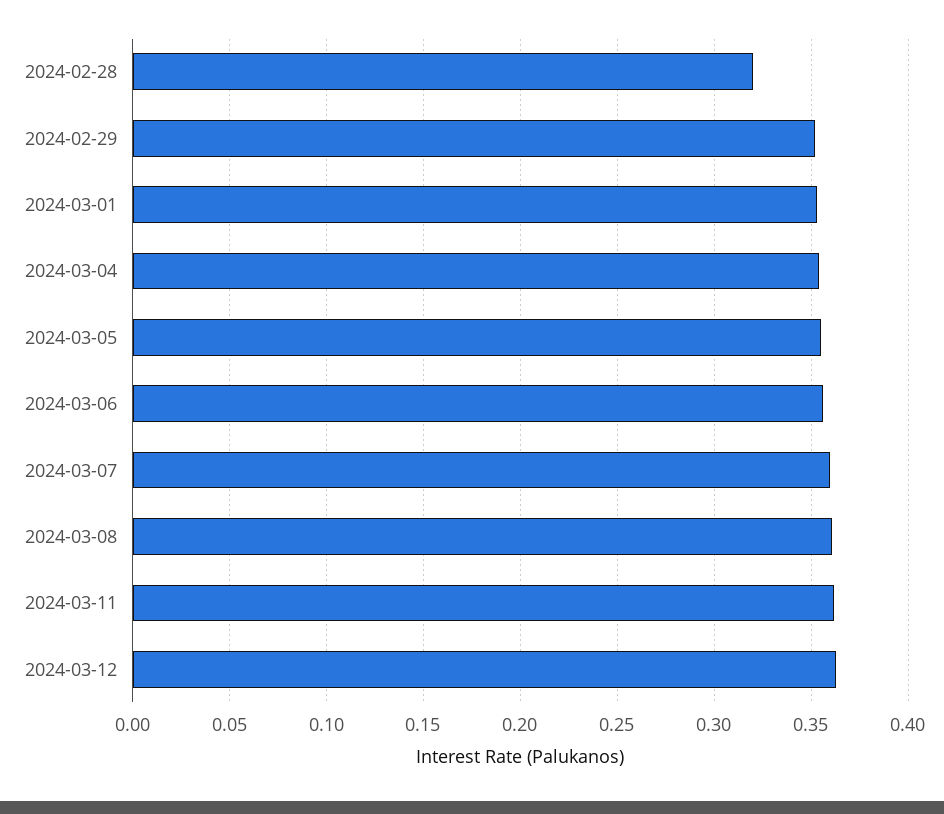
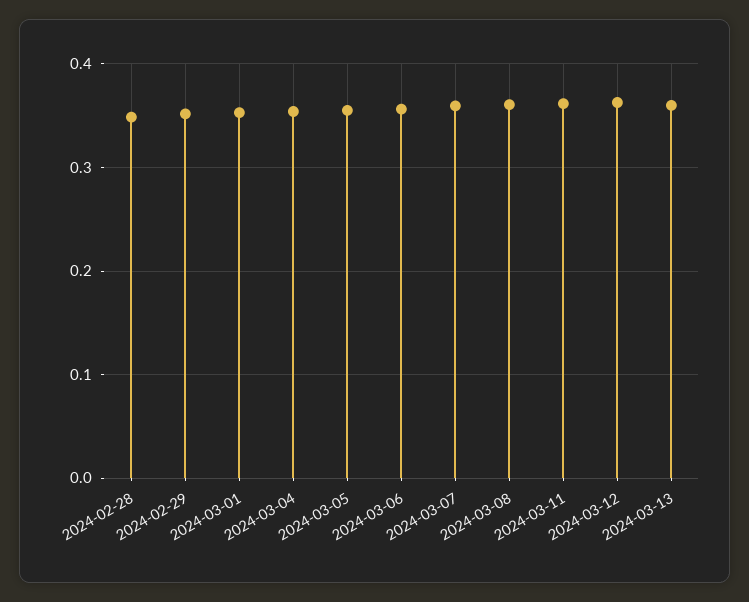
2024-02-28: 0.32 -> 0.35
2024-03-13: none -> 0.36

